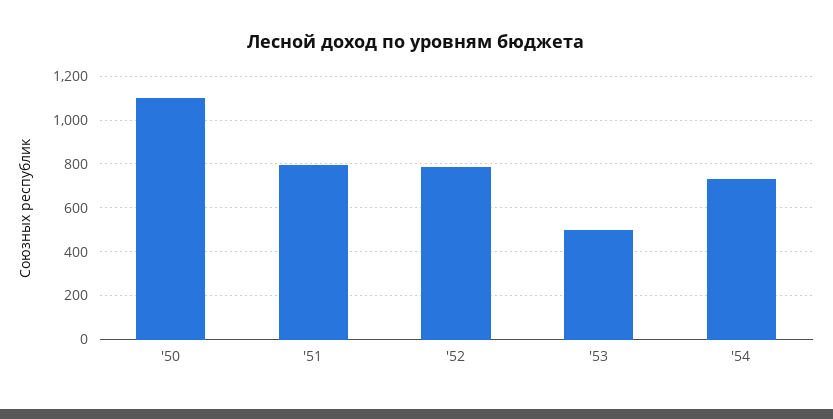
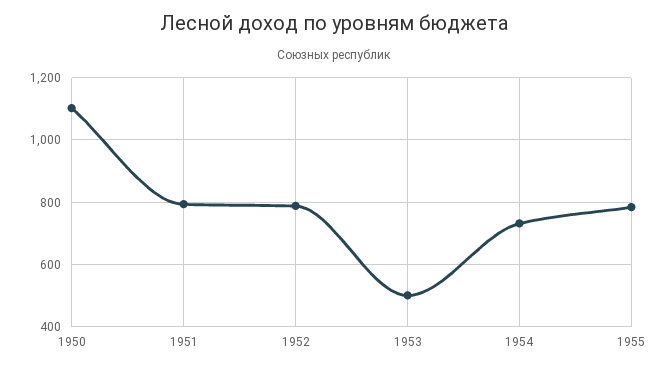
1955: none -> 780

